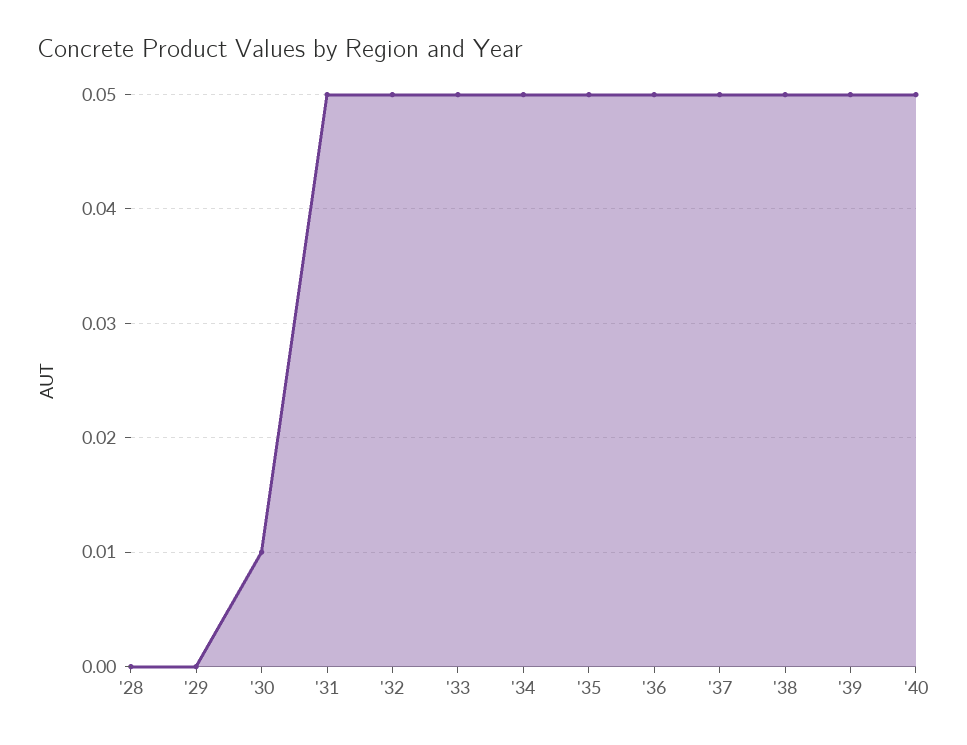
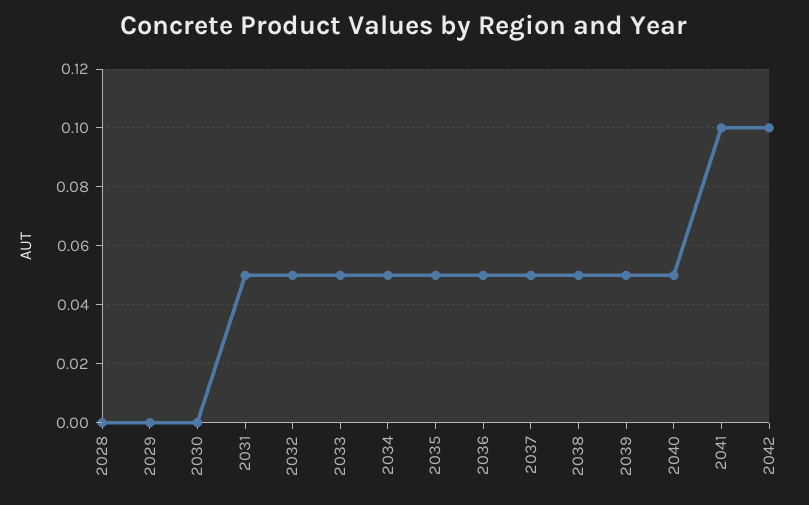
'30: 0.01 -> 0
2041: none -> 0.1
2042: none -> 0.1

